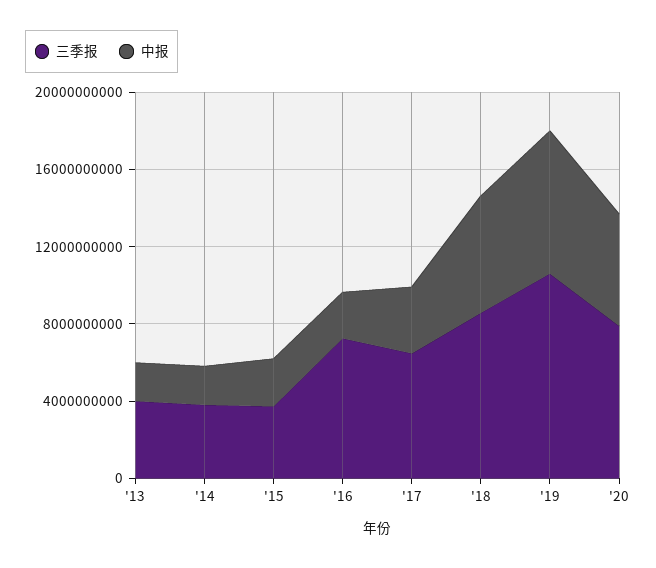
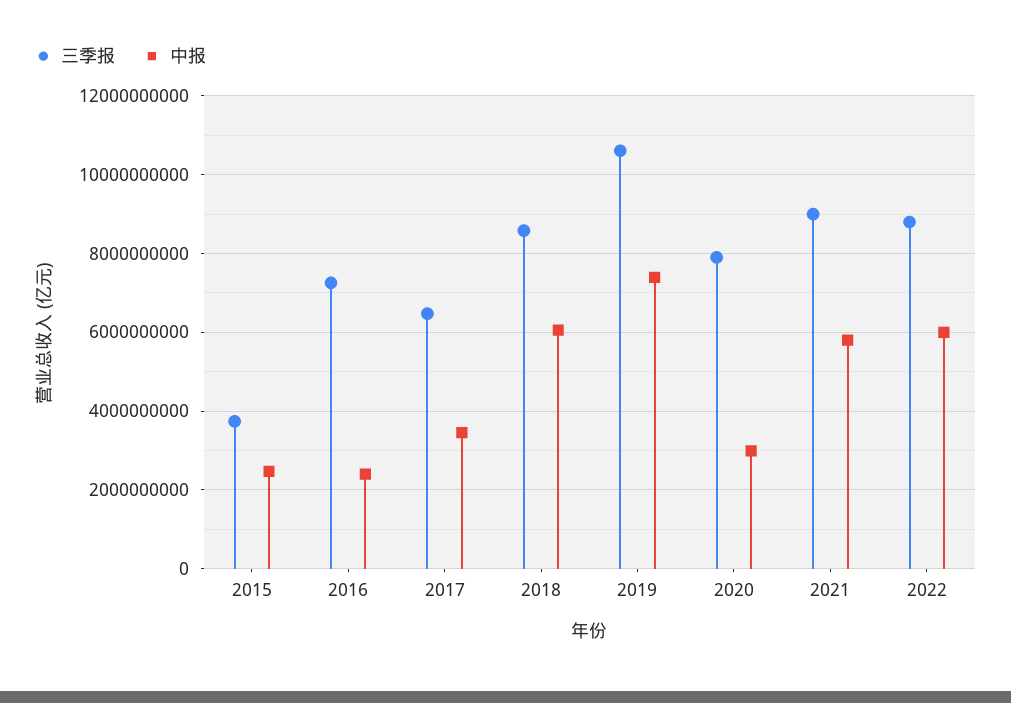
三季报, '13: 4000000000 -> none
中报, '13: 2000000000 -> none
三季报, '14: 4000000000 -> none
中报, '14: 2000000000 -> none
中报, '20: 6000000000 -> 3000000000
三季报, 2021: none -> 9000000000
中报, 2021: none -> 5800000000
三季报, 2022: none -> 8800000000
中报, 2022: none -> 6000000000

